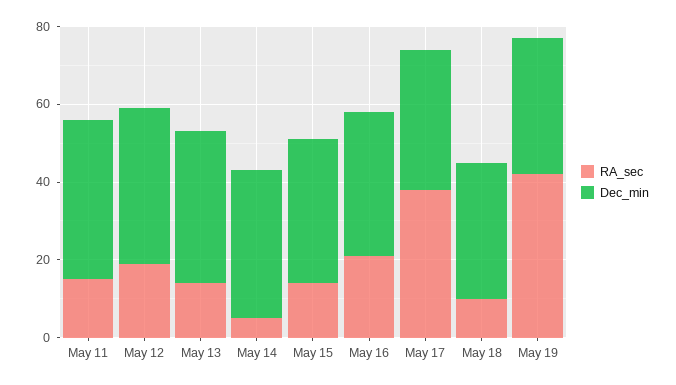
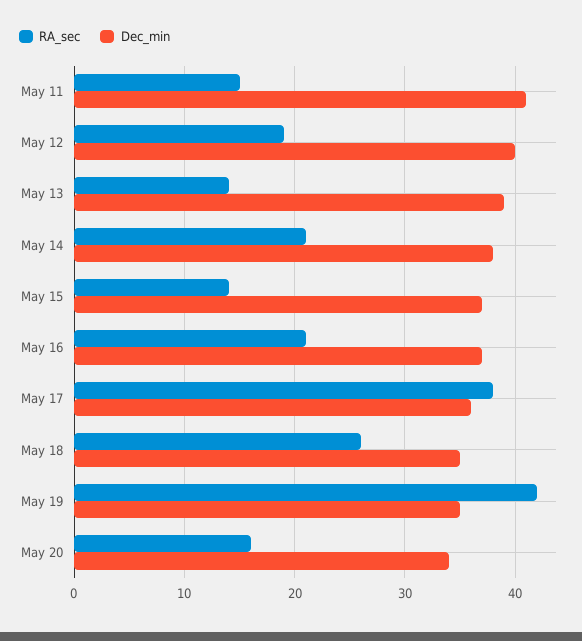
RA_sec, May 14: 5 -> 21
RA_sec, May 18: 10 -> 26
RA_sec, May 20: none -> 16
Dec_min, May 20: none -> 34

